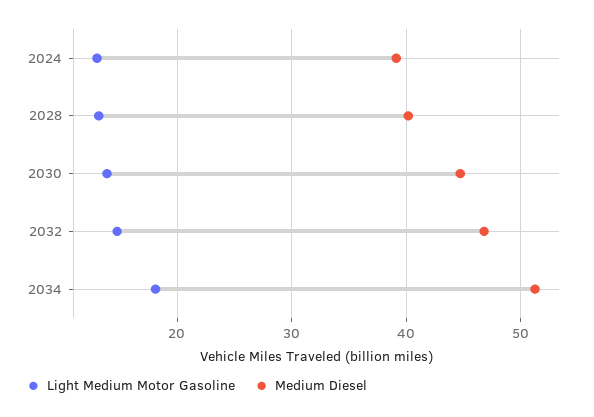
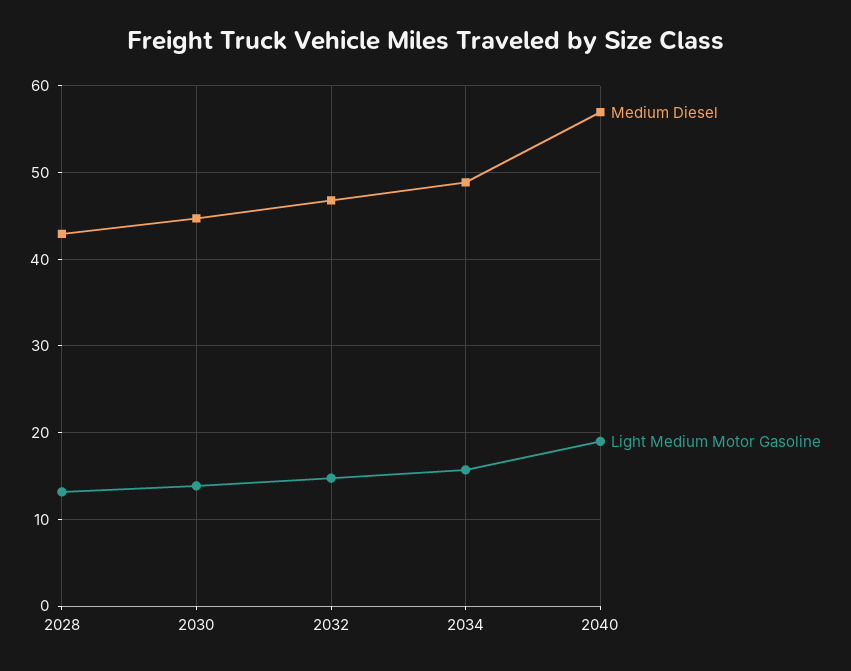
Light Medium Motor Gasoline, 2024: 13 -> none
Medium Diesel, 2024: 39 -> none
Medium Diesel, 2028: 40 -> 43
Light Medium Motor Gasoline, 2034: 18 -> 16
Medium Diesel, 2034: 51 -> 49
Medium Diesel, 2040: none -> 57
Light Medium Motor Gasoline, 2040: none -> 19

